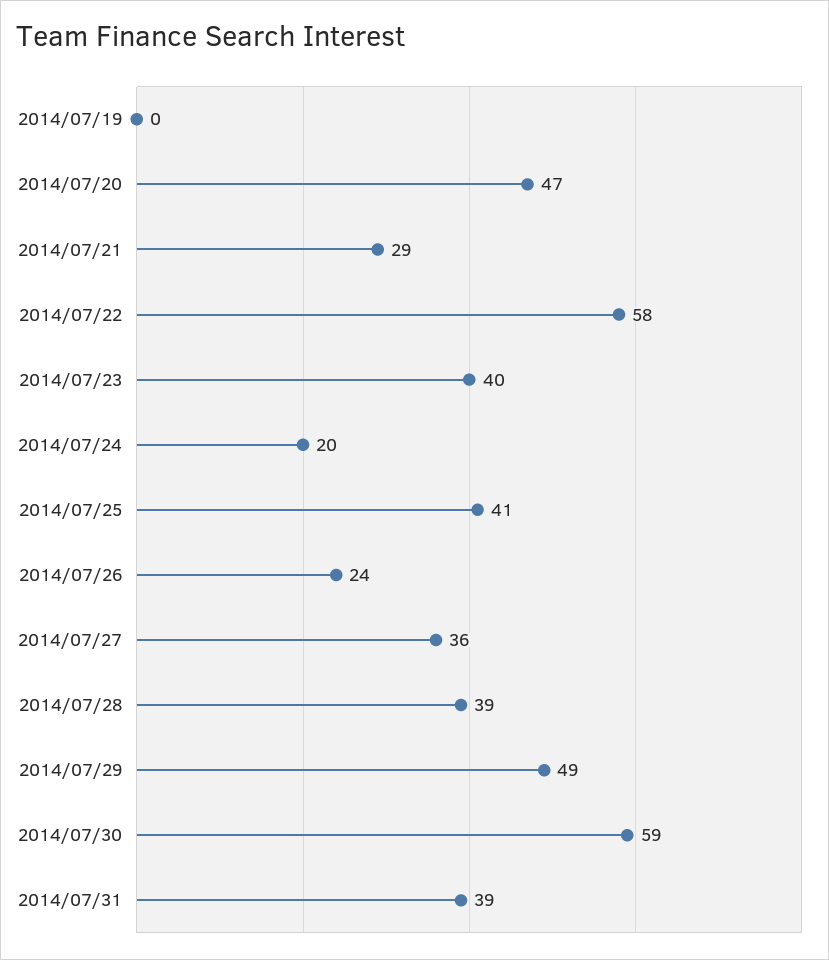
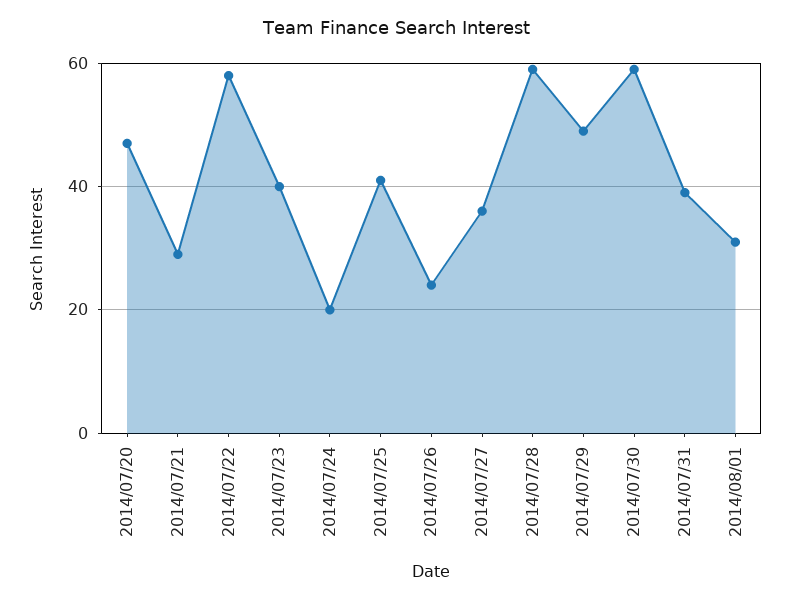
2014/07/19: 0 -> none
2014/07/28: 39 -> 60
2014/08/01: none -> 30

